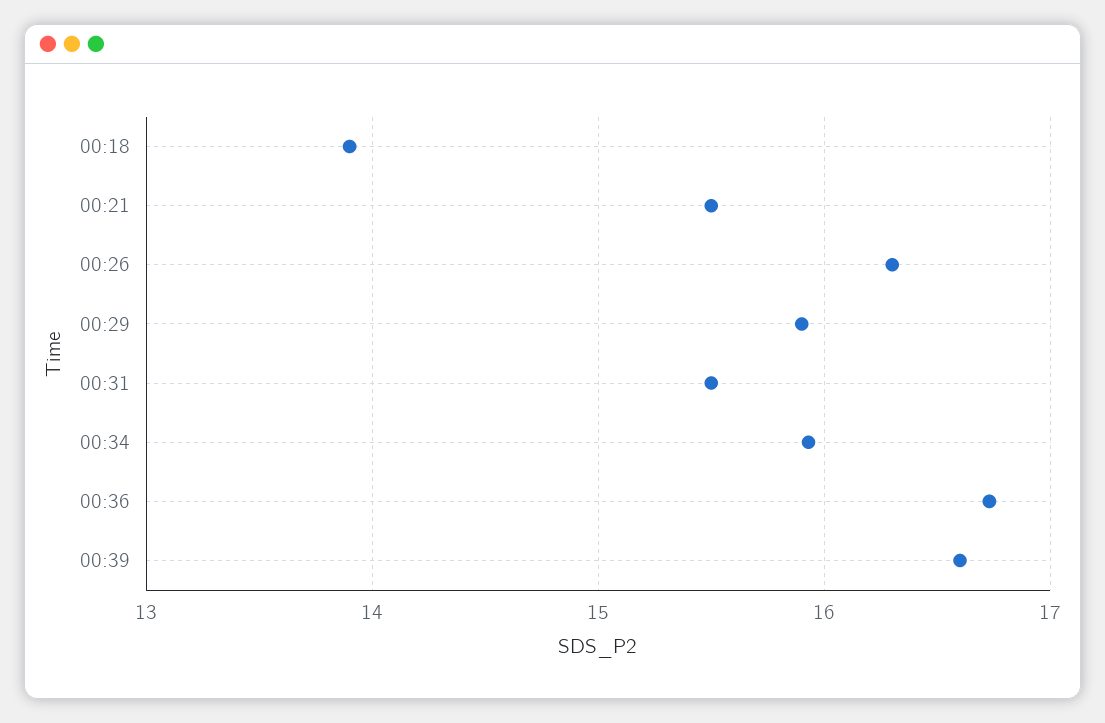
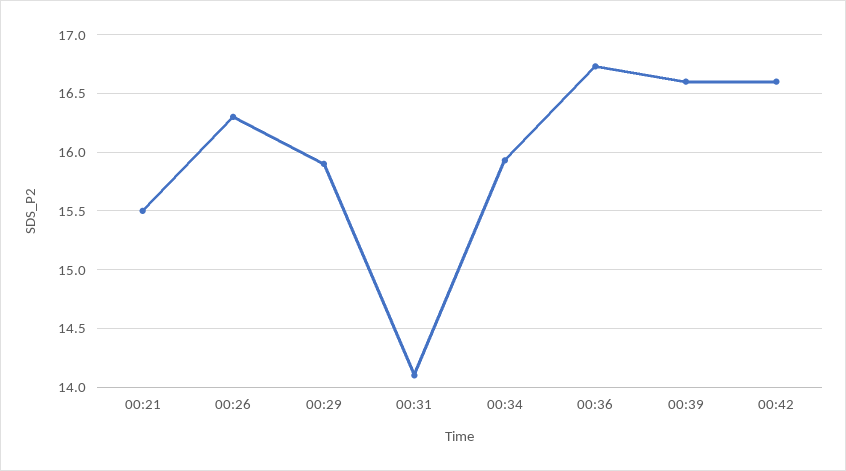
00:18: 13.9 -> none
00:31: 15.5 -> 14.1
00:42: none -> 16.6

